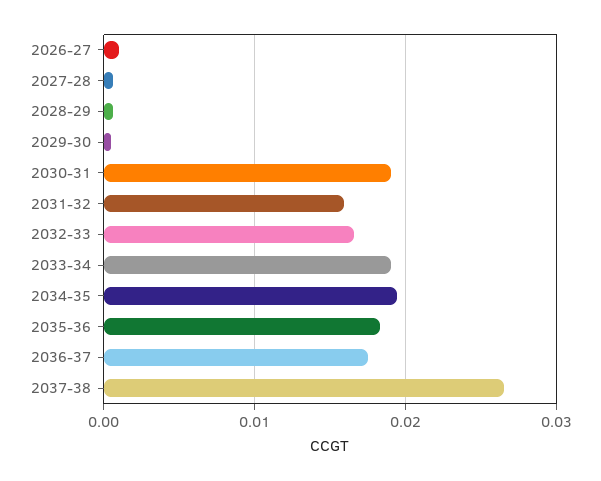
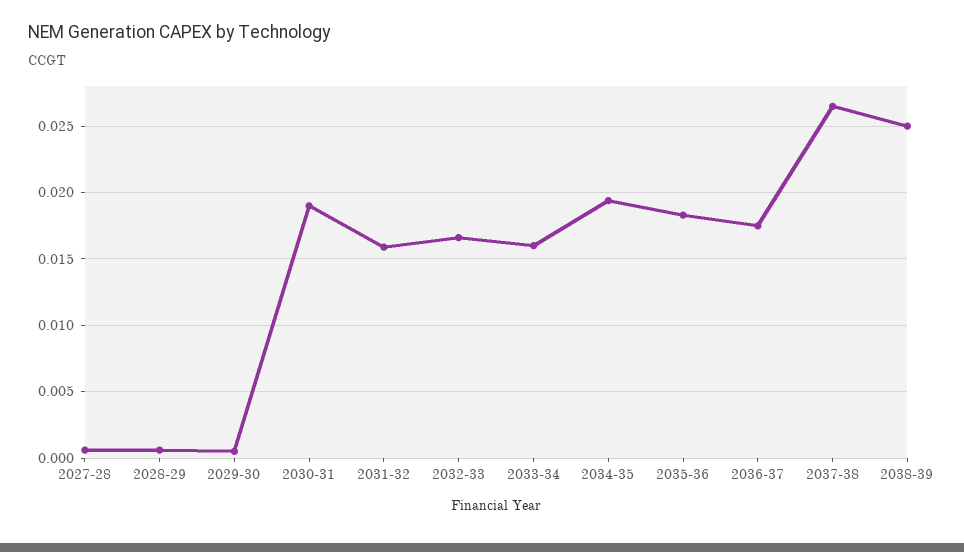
2026-27: 0.001 -> none
2033-34: 0.019 -> 0.016
2038-39: none -> 0.025

